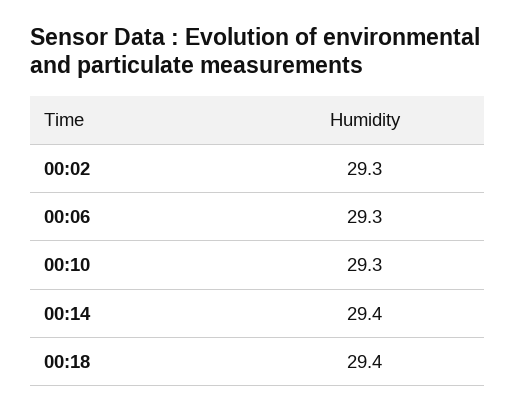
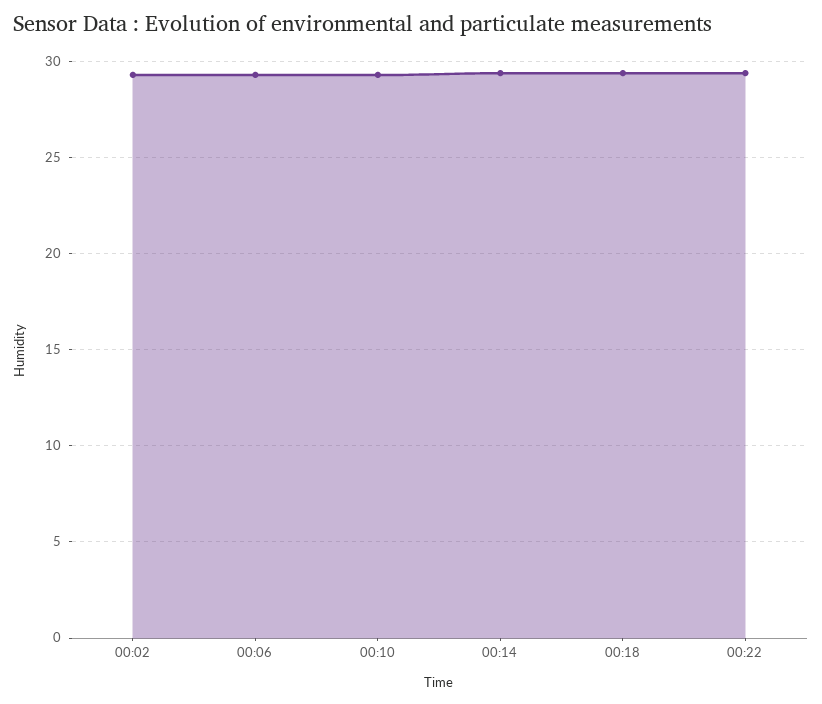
00:22: none -> 29.5

